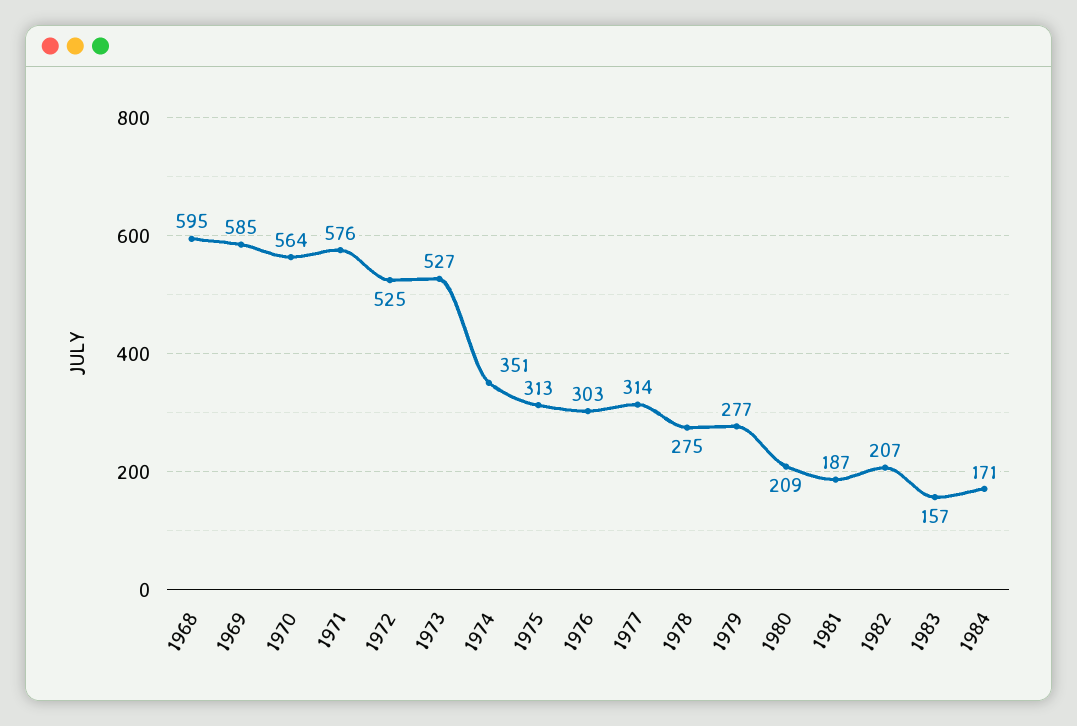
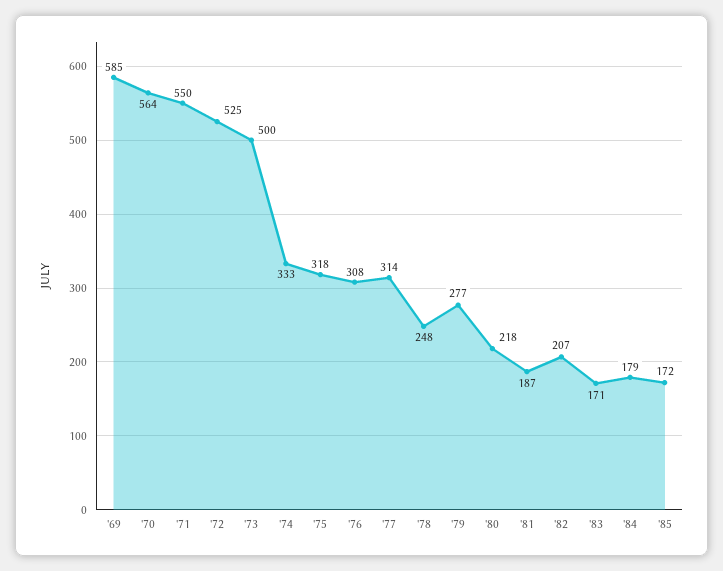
1968: 595 -> none
1971: 576 -> 550
1973: 527 -> 500
1974: 351 -> 333
1975: 313 -> 318
1976: 303 -> 308
1978: 275 -> 248
1980: 209 -> 218
1983: 157 -> 171
1984: 171 -> 179
'85: none -> 172

